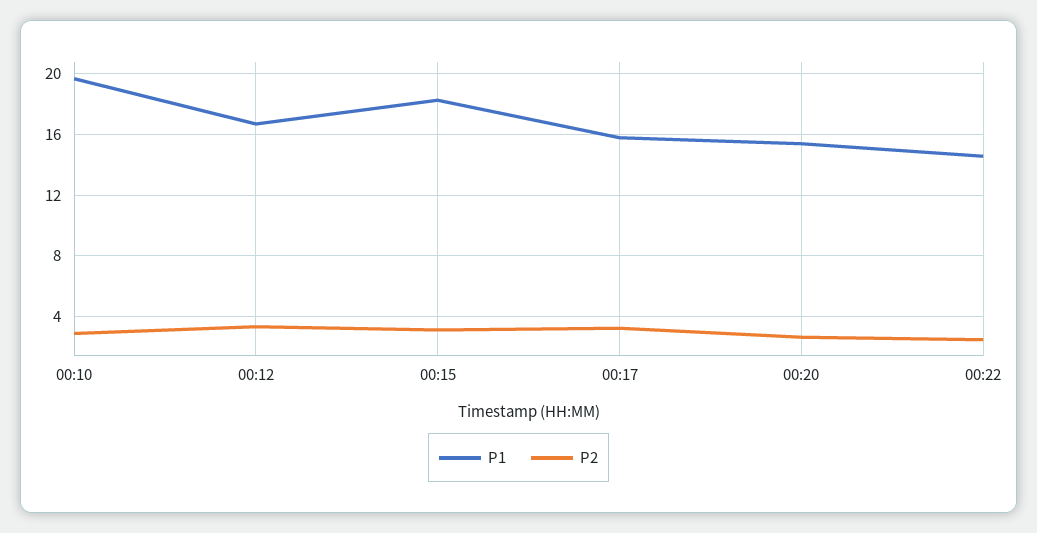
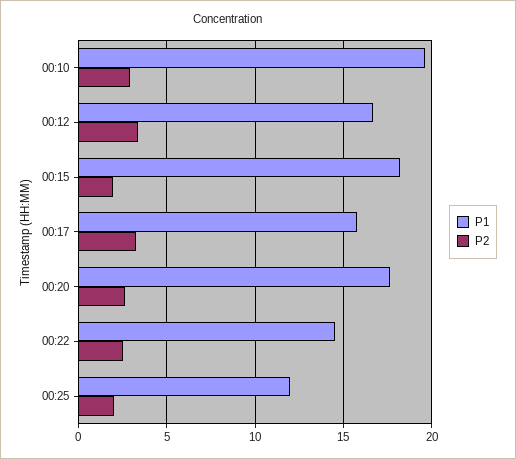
P2, 00:15: 3 -> 2
P1, 00:20: 15.5 -> 17.5
P1, 00:25: none -> 12
P2, 00:25: none -> 2

